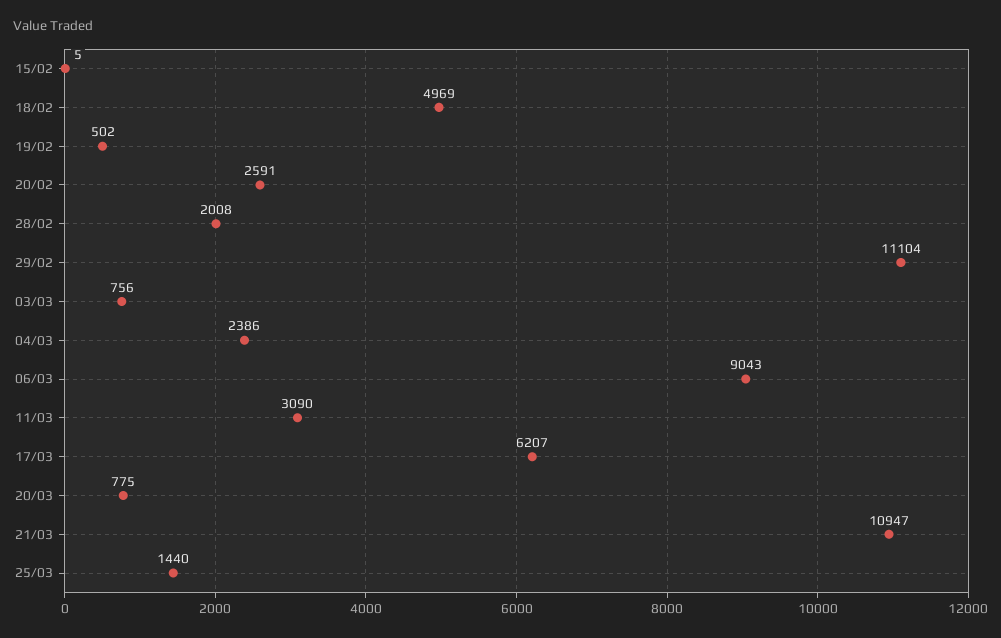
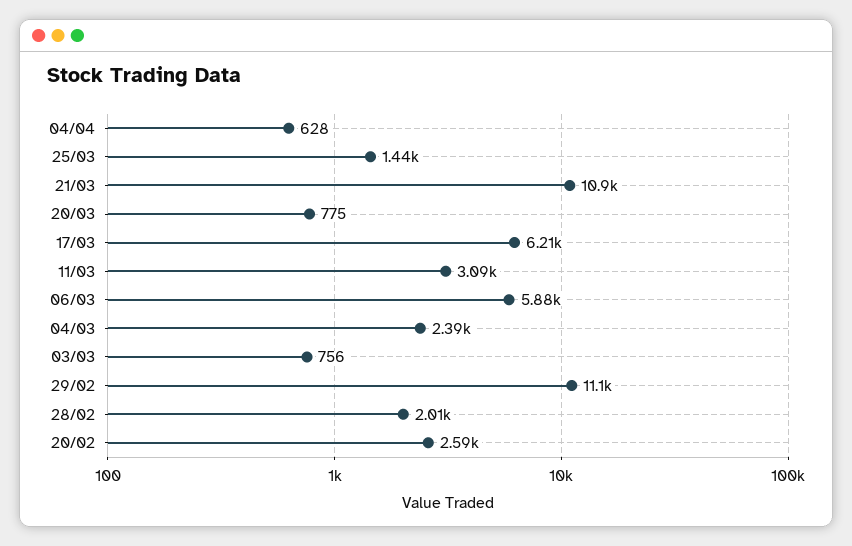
15/02: 5 -> none
18/02: 4969 -> none
19/02: 502 -> none
06/03: 9043 -> 5880
04/04: none -> 628

